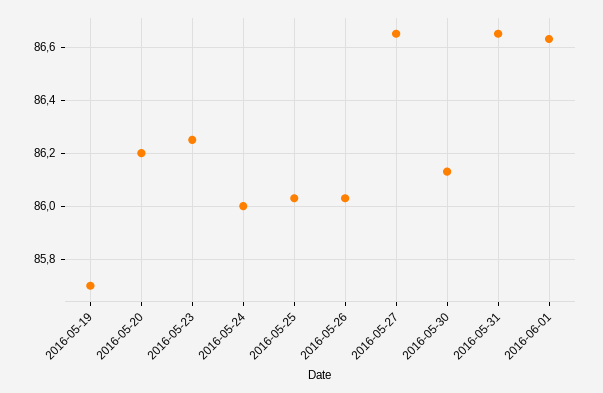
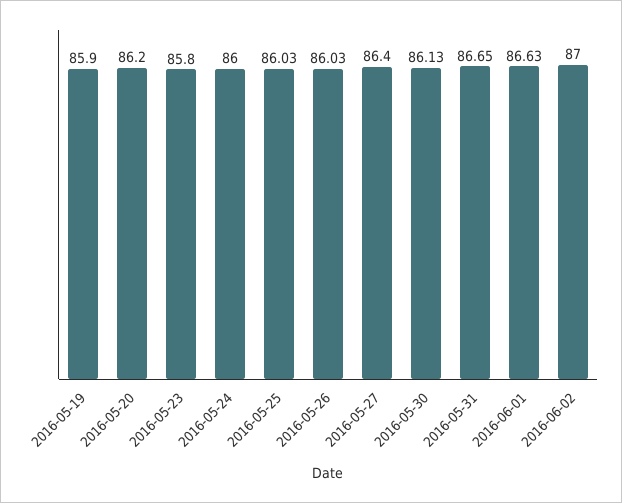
2016-05-19: 85.7 -> 85.9
2016-05-23: 86.25 -> 85.8
2016-05-27: 86.65 -> 86.4
2016-06-02: none -> 87

